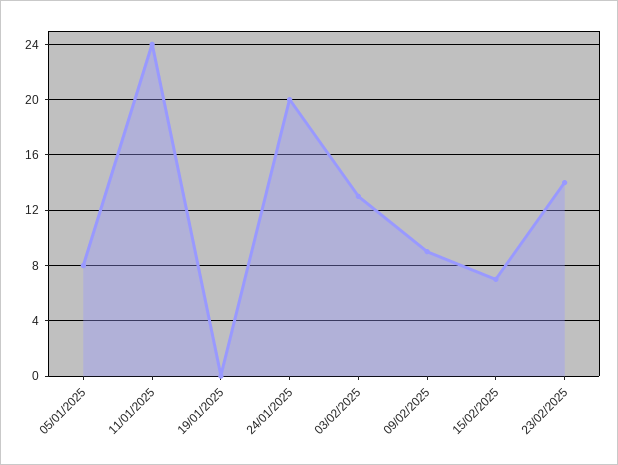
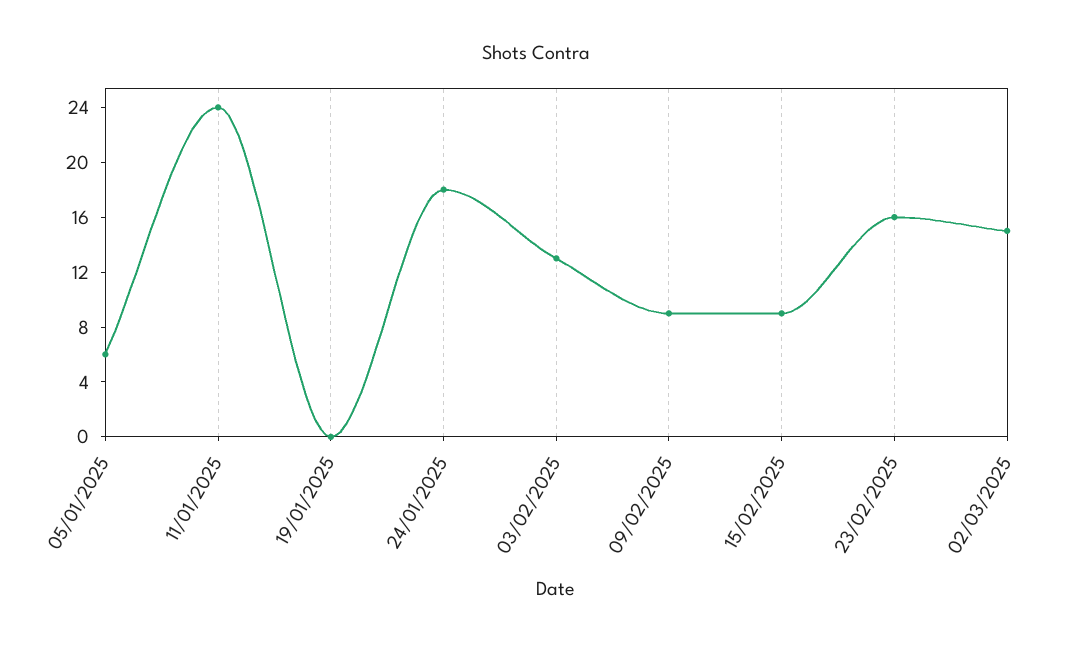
05/01/2025: 8 -> 6
24/01/2025: 20 -> 18
15/02/2025: 7 -> 9
23/02/2025: 14 -> 16
02/03/2025: none -> 15

